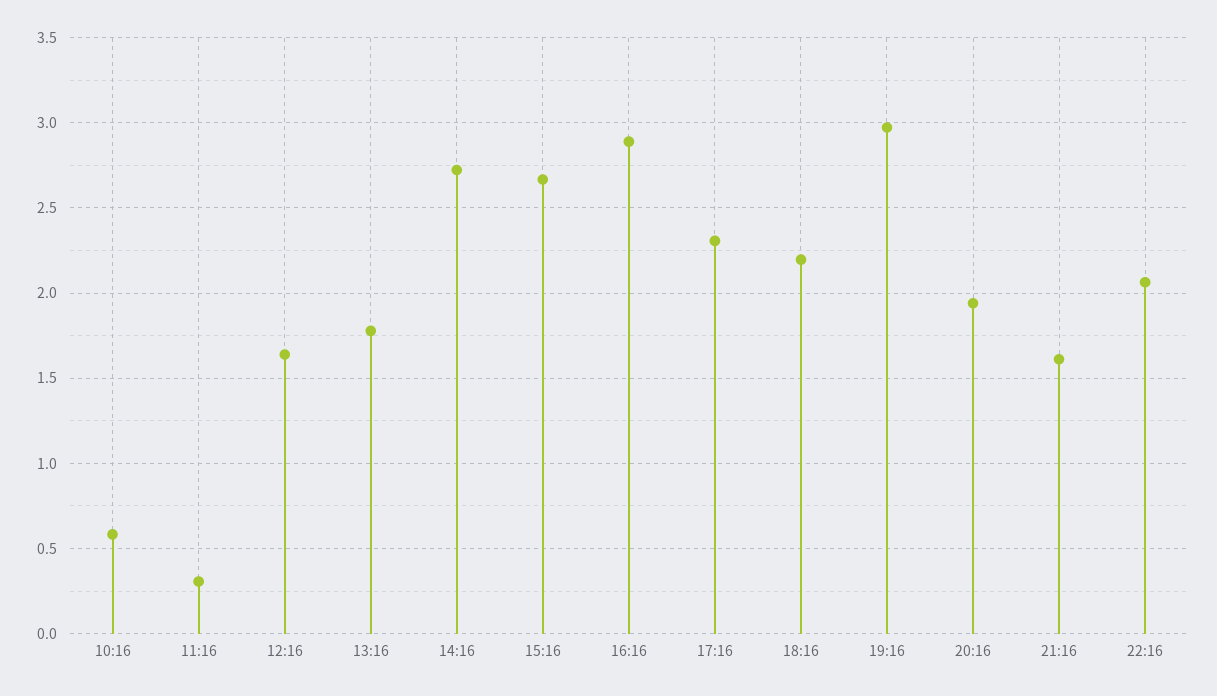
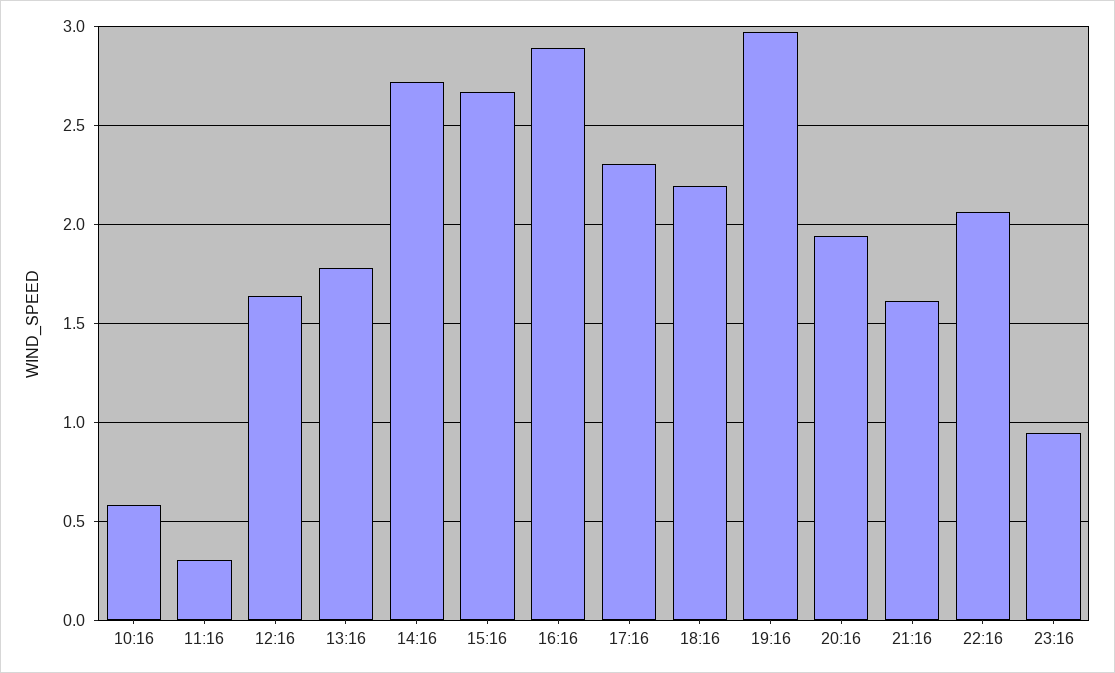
23:16: none -> 0.95

